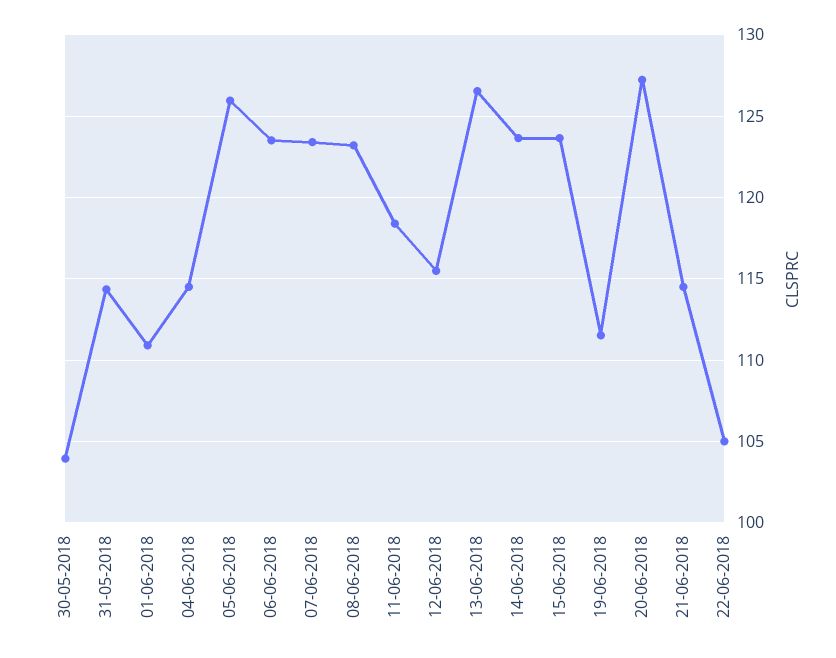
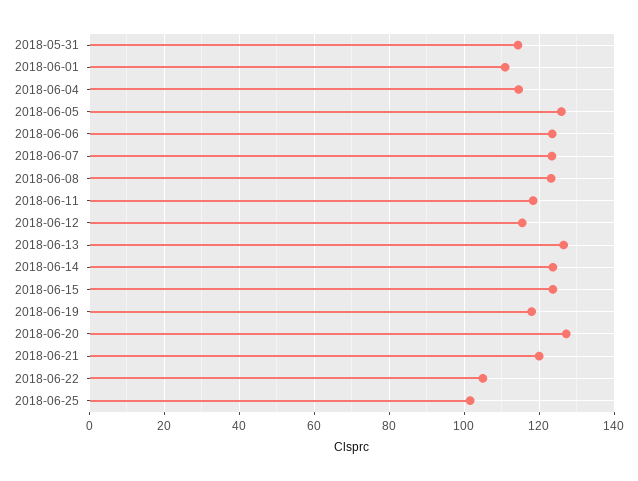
30-05-2018: 104 -> none
19-06-2018: 111.5 -> 118
21-06-2018: 114.5 -> 120
2018-06-25: none -> 102

